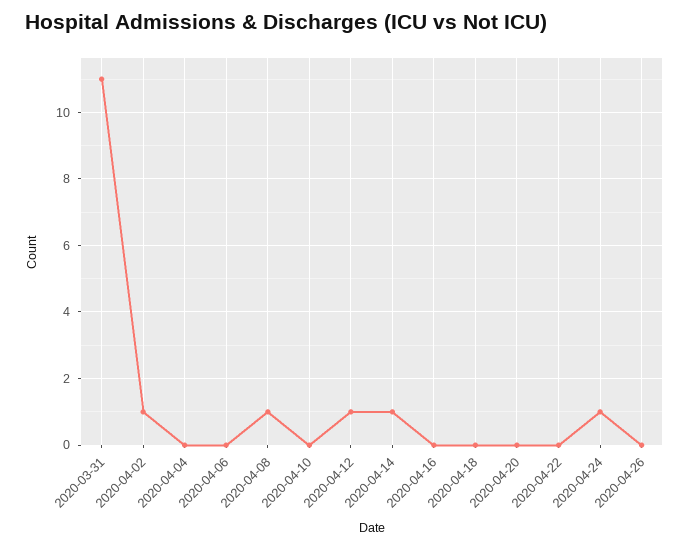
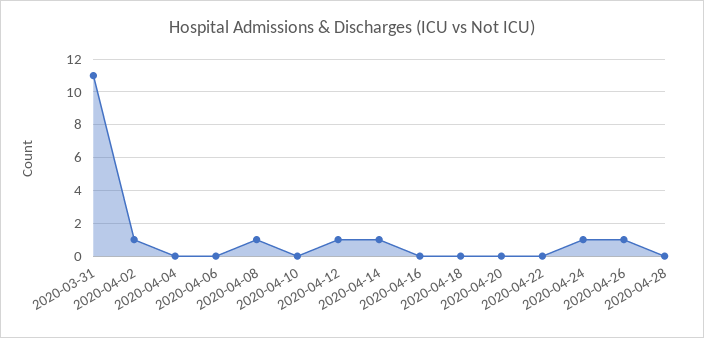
2020-04-26: 0 -> 1
2020-04-28: none -> 0

